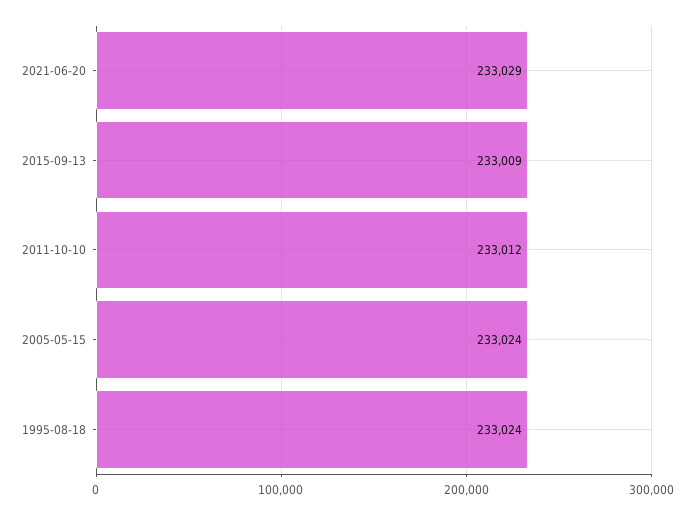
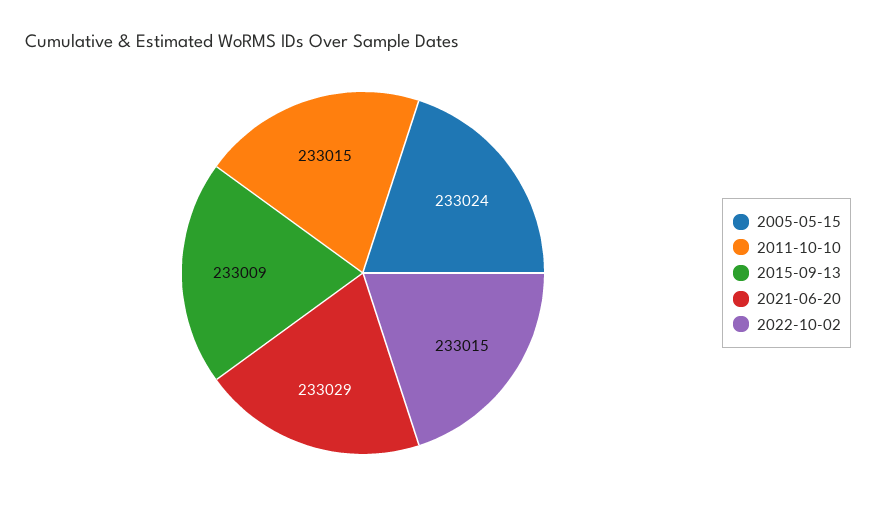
2011-10-10: 233012 -> 233015
1995-08-18: 233024 -> none
2022-10-02: none -> 233015

